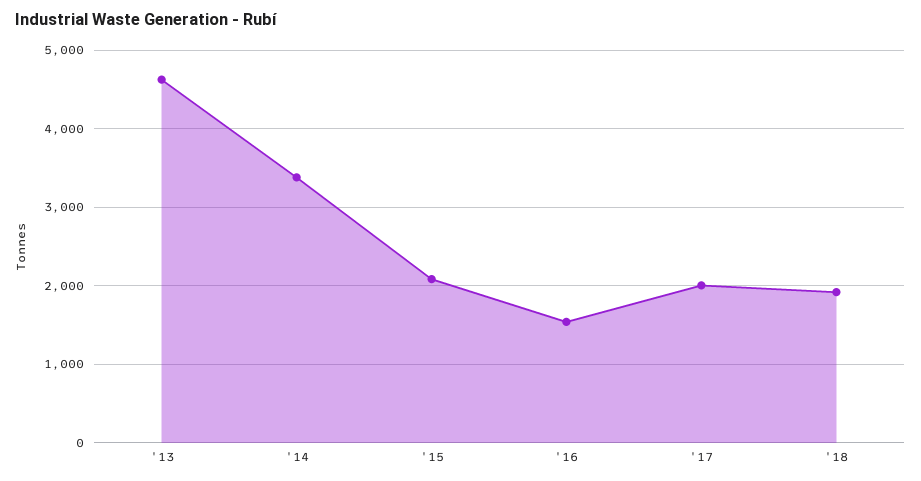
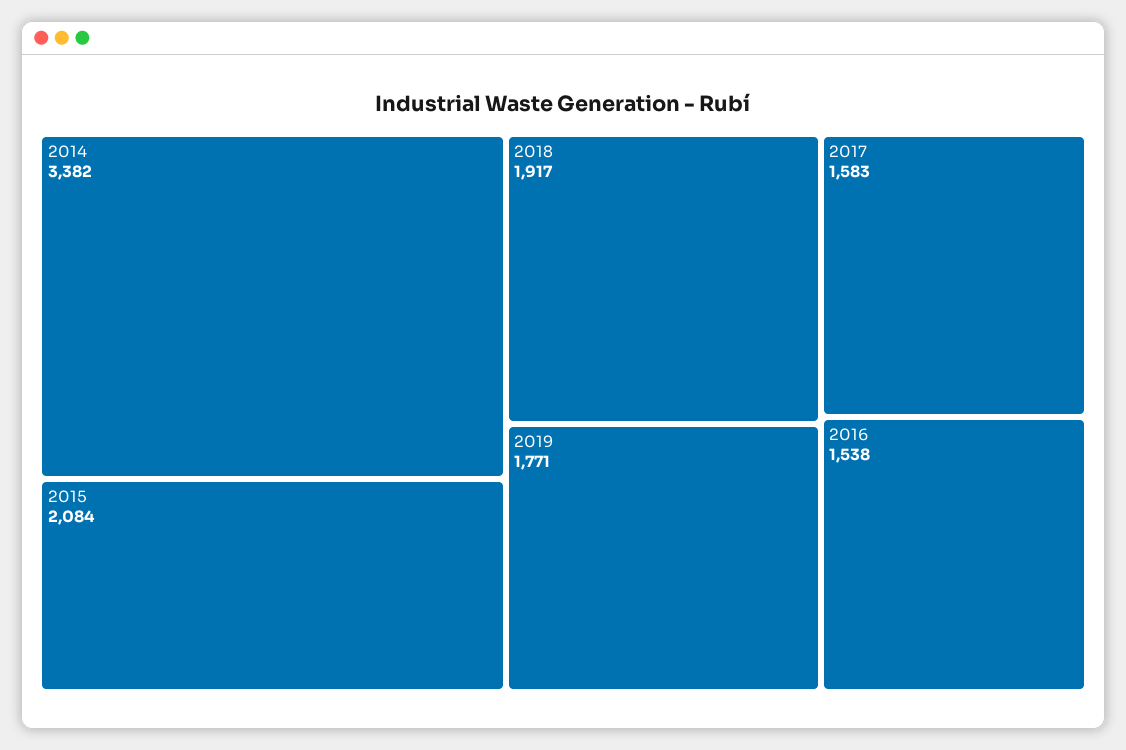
'13: 4600 -> none
'17: 2000 -> 1583
2019: none -> 1771

